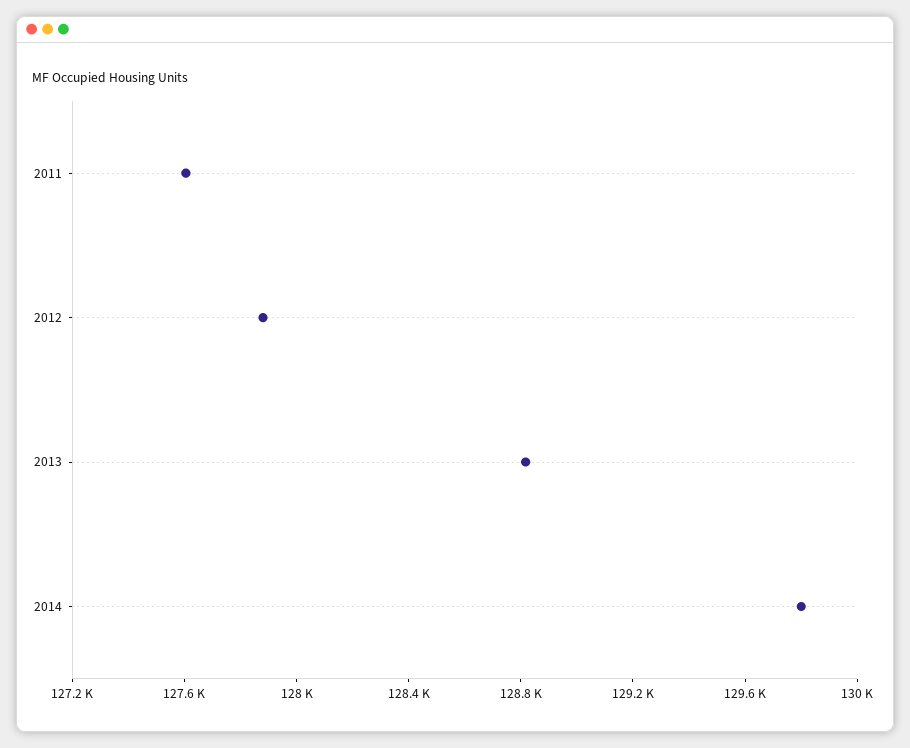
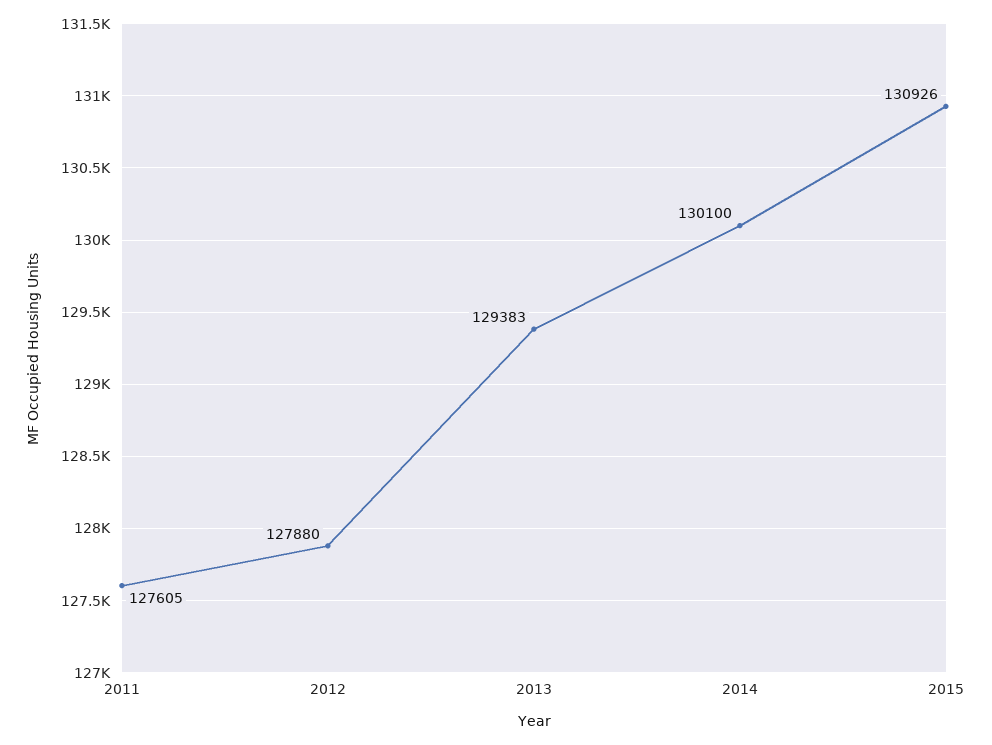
2013: 128800 -> 129383
2014: 129800 -> 130100
2015: none -> 130926

